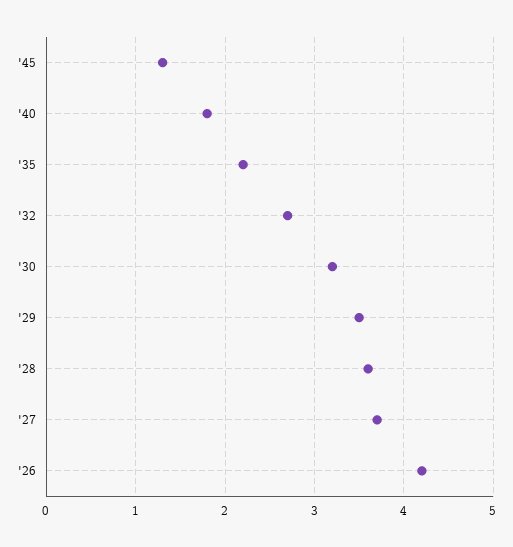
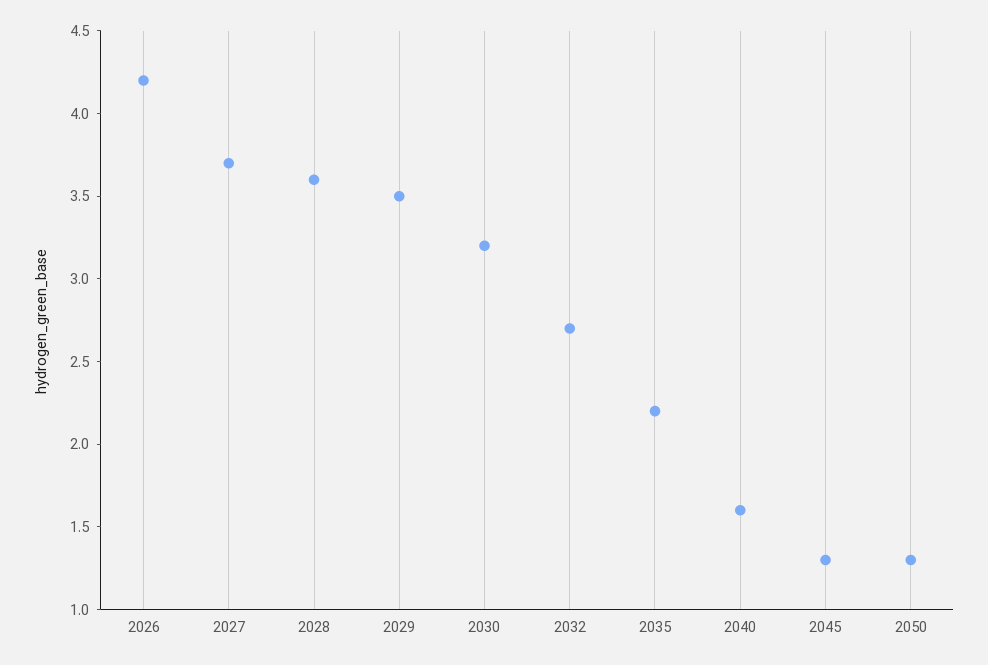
'40: 1.8 -> 1.6
2050: none -> 1.3

